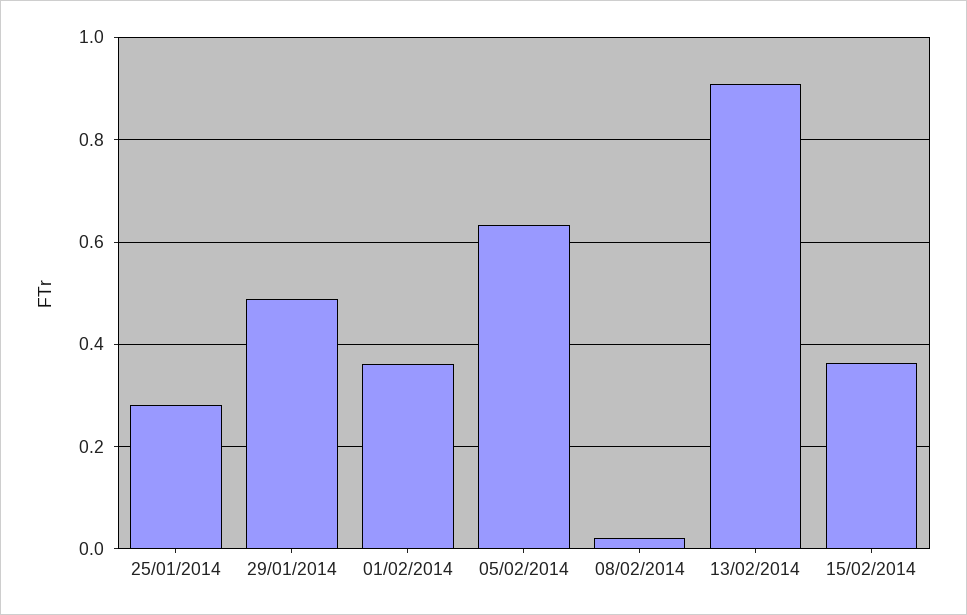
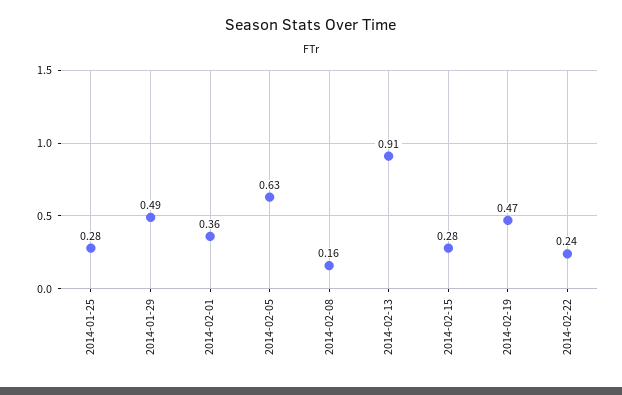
08/02/2014: 0.02 -> 0.16
15/02/2014: 0.36 -> 0.28
2014-02-19: none -> 0.47
2014-02-22: none -> 0.24

